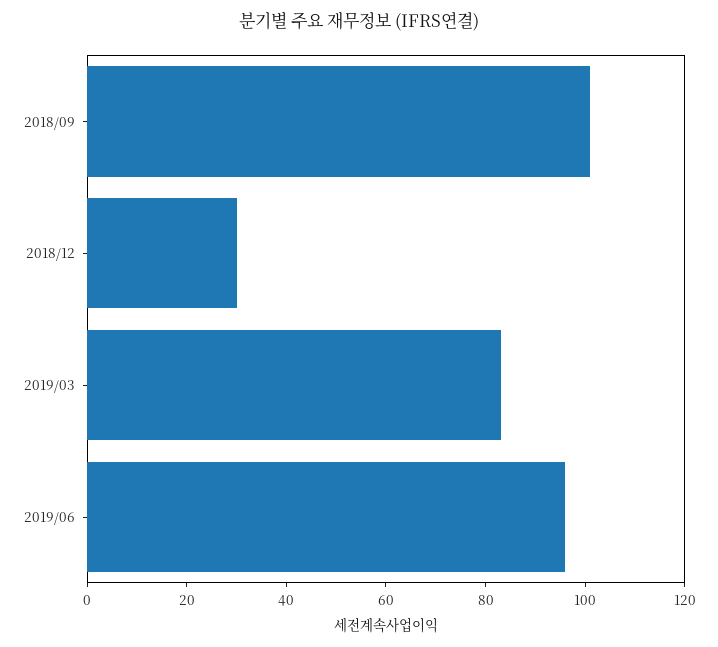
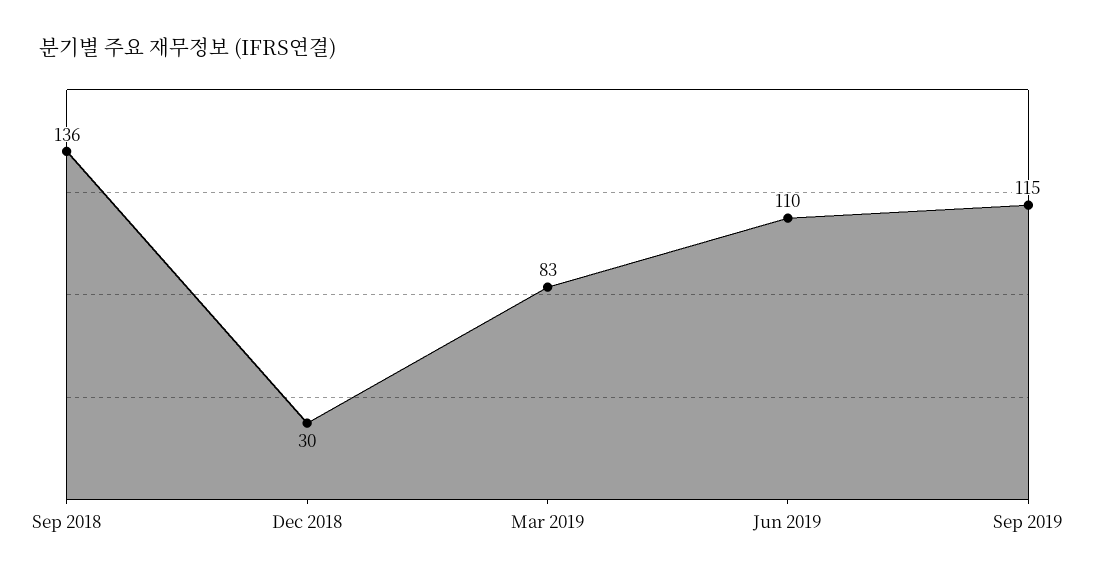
2018/09: 100 -> 136
2019/06: 95 -> 110
Sep 2019: none -> 115

